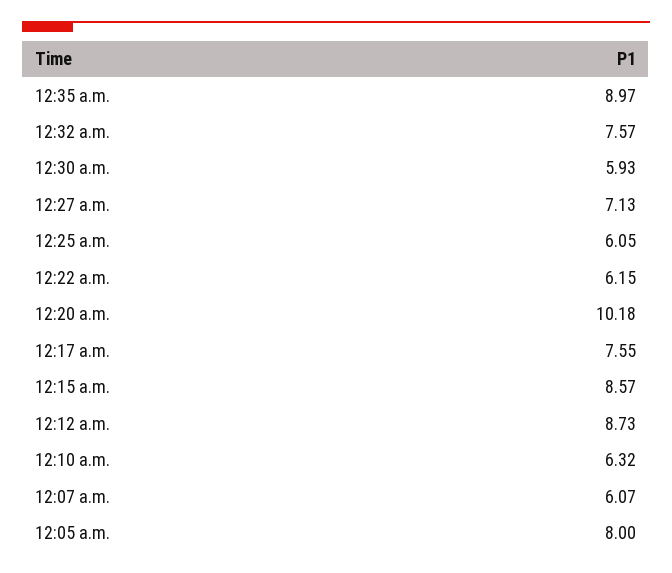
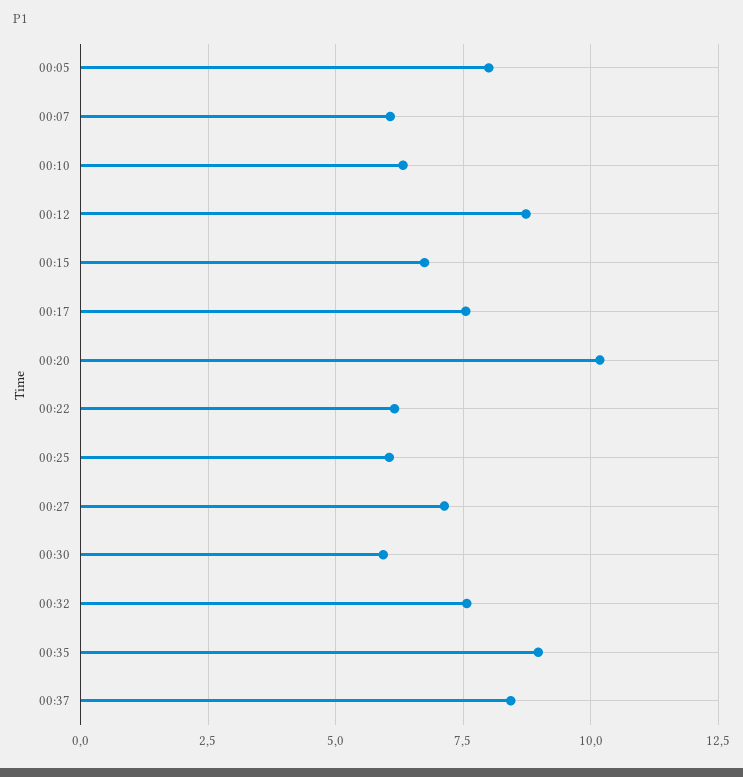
12:15 a.m.: 8.57 -> 6.75
00:37: none -> 8.5

